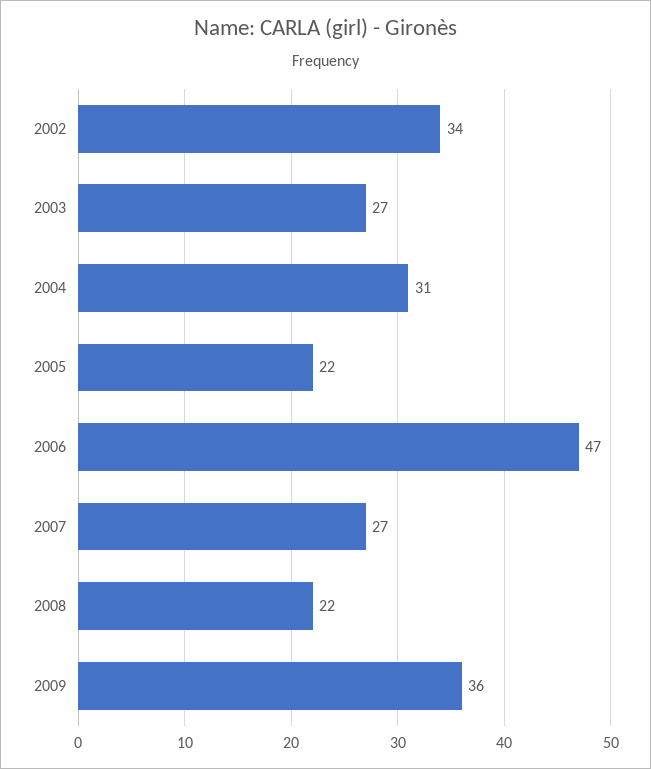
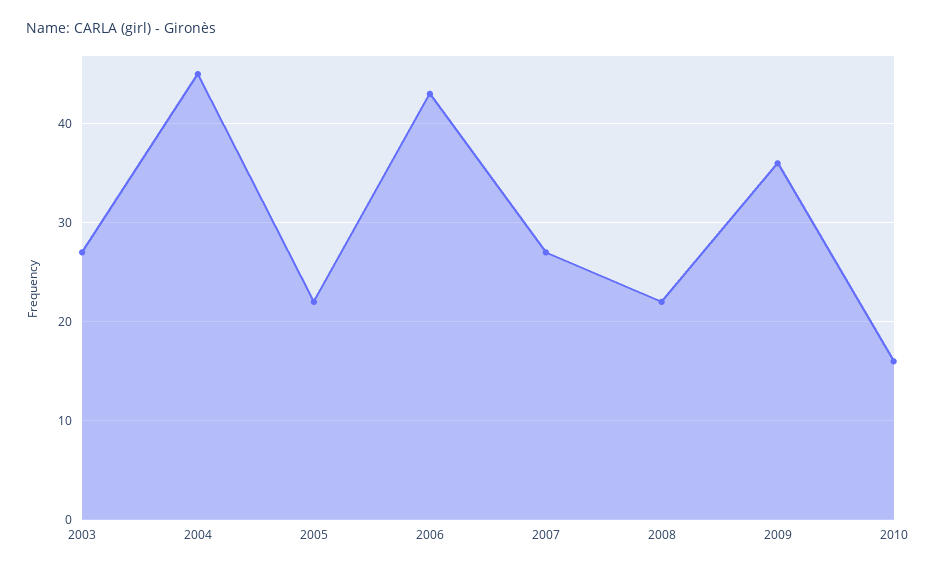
2002: 34 -> none
2004: 31 -> 45
2006: 47 -> 43
2010: none -> 16

